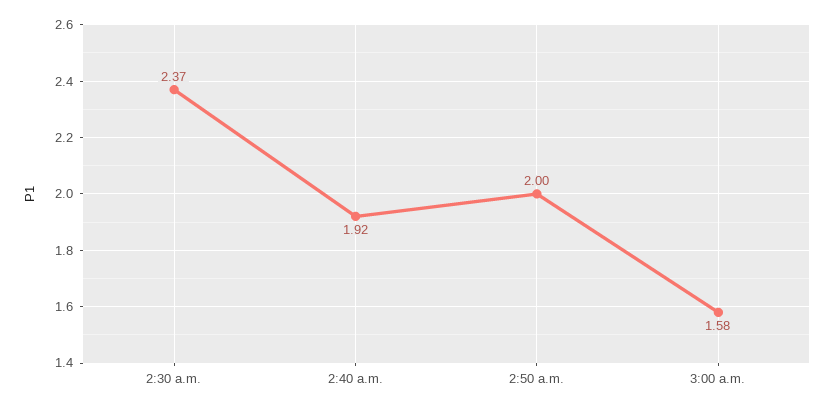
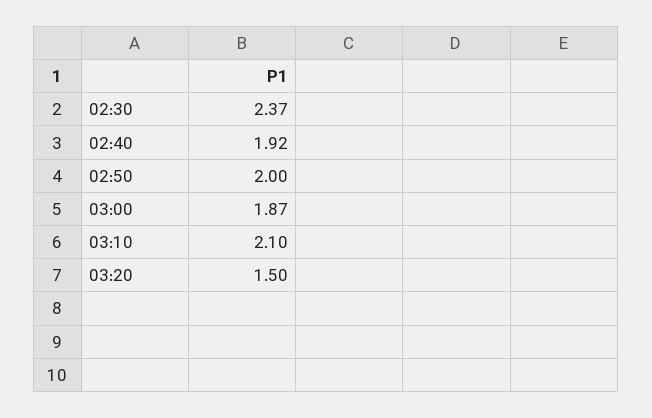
3:00 a.m.: 1.58 -> 1.87
03:10: none -> 2.1
03:20: none -> 1.5

